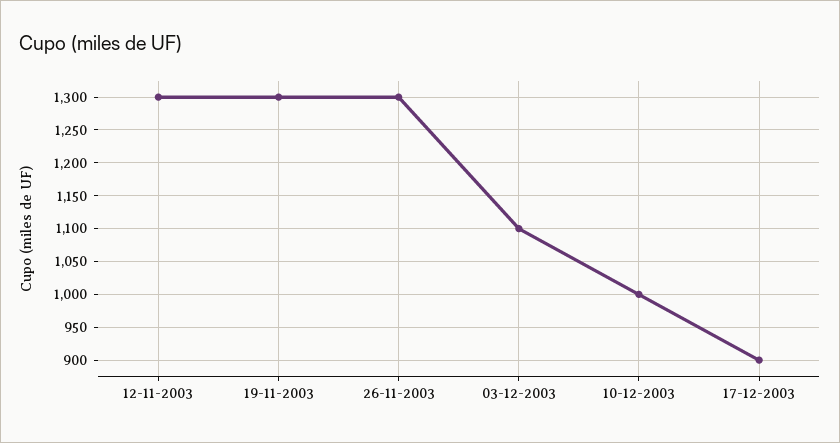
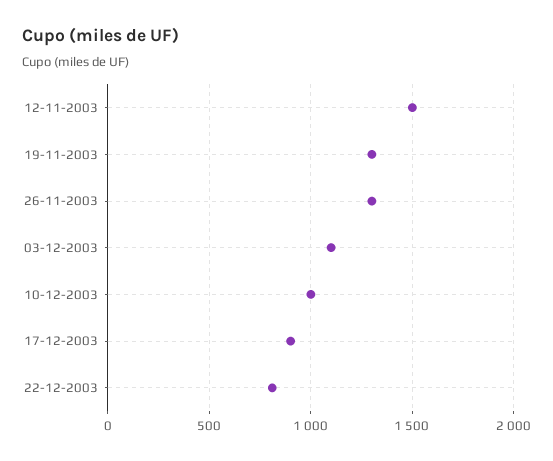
12-11-2003: 1300 -> 1500
22-12-2003: none -> 800

